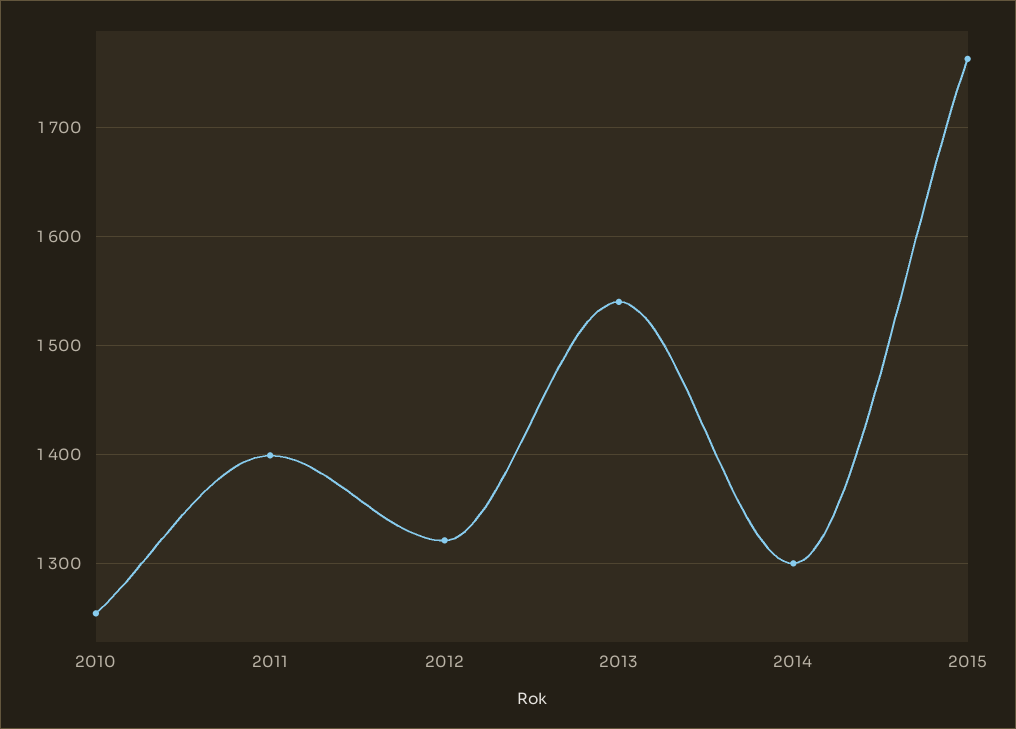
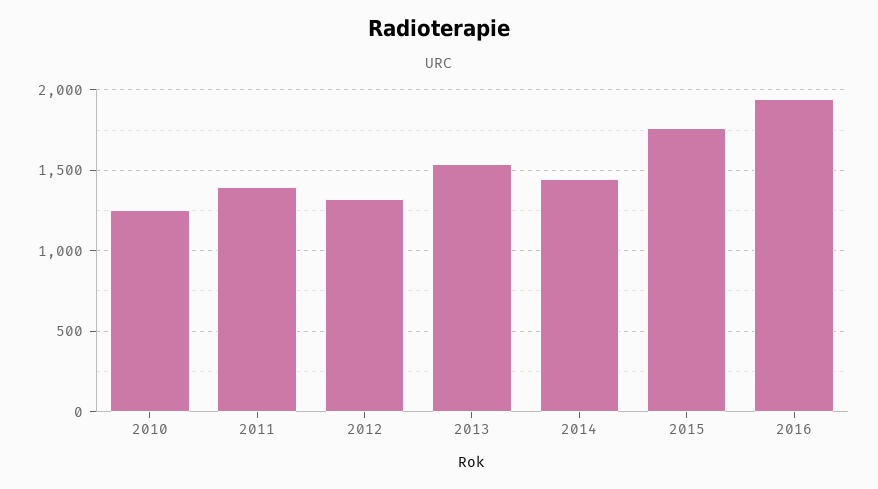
2014: 1300 -> 1450
2016: none -> 1950

